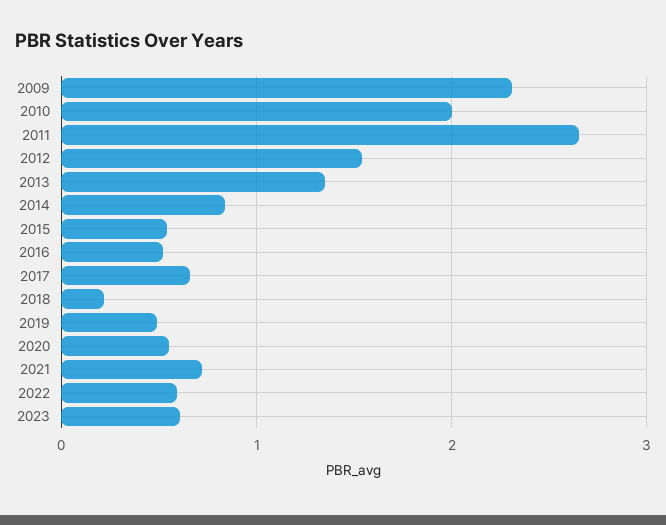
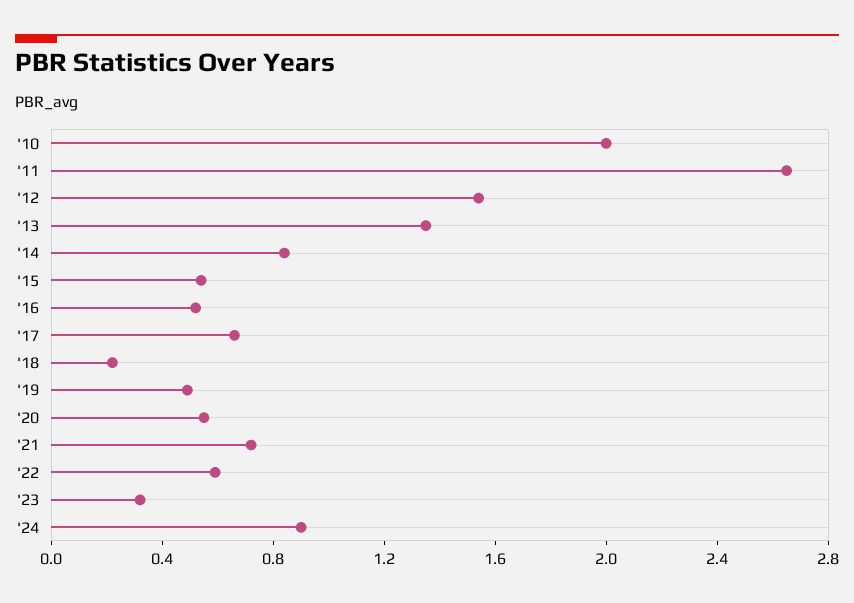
2009: 2.3 -> none
2023: 0.6 -> 0.3
'24: none -> 0.9

